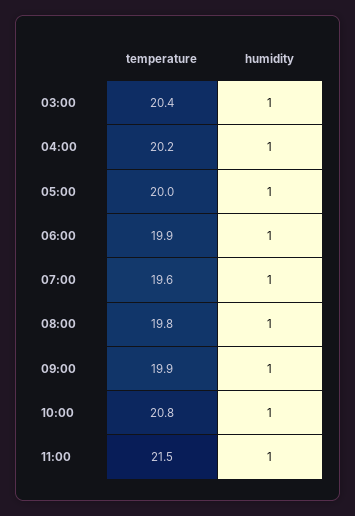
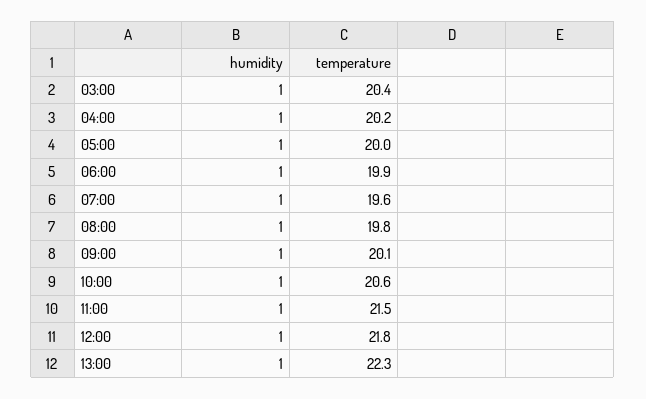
temperature, 09:00: 19.9 -> 20.1
temperature, 10:00: 20.8 -> 20.6
humidity, 12:00: none -> 1
temperature, 12:00: none -> 21.8
humidity, 13:00: none -> 1
temperature, 13:00: none -> 22.3

